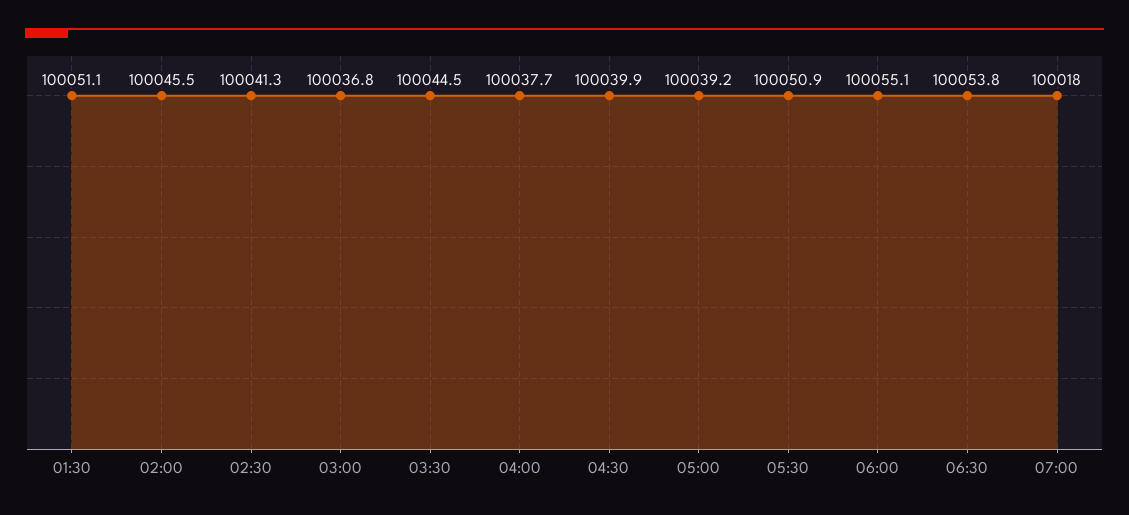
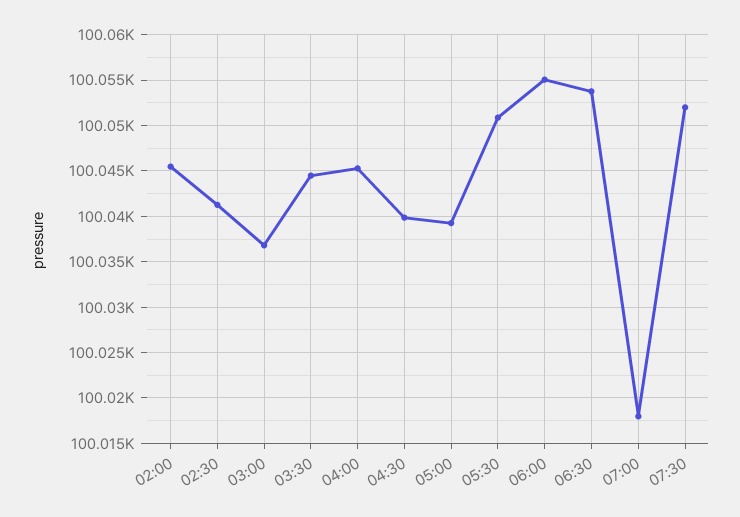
01:30: 100051.1 -> none
04:00: 100037.7 -> 100045
07:30: none -> 100052

